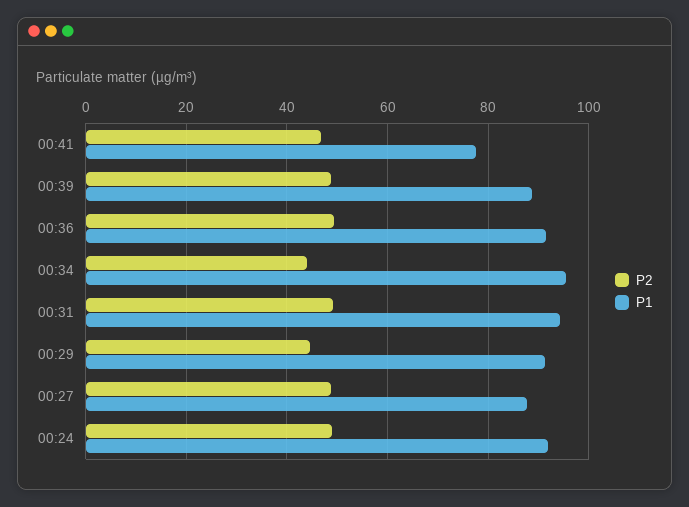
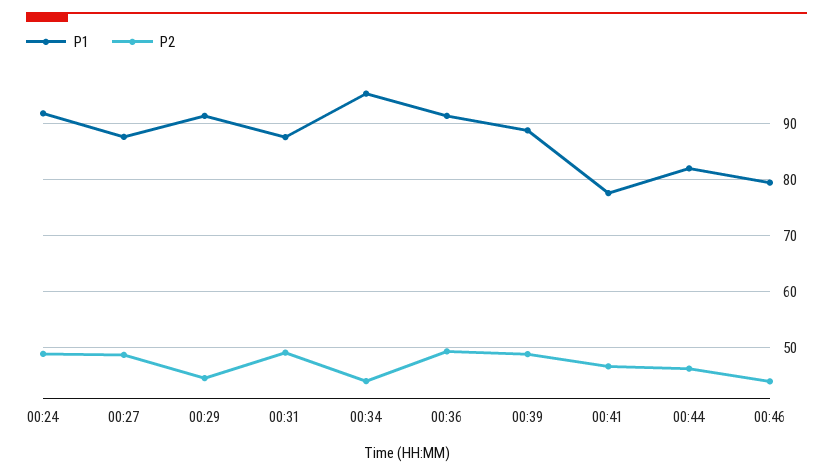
P1, 00:31: 94 -> 88
P1, 00:44: none -> 82
P2, 00:44: none -> 46
P1, 00:46: none -> 80
P2, 00:46: none -> 44

